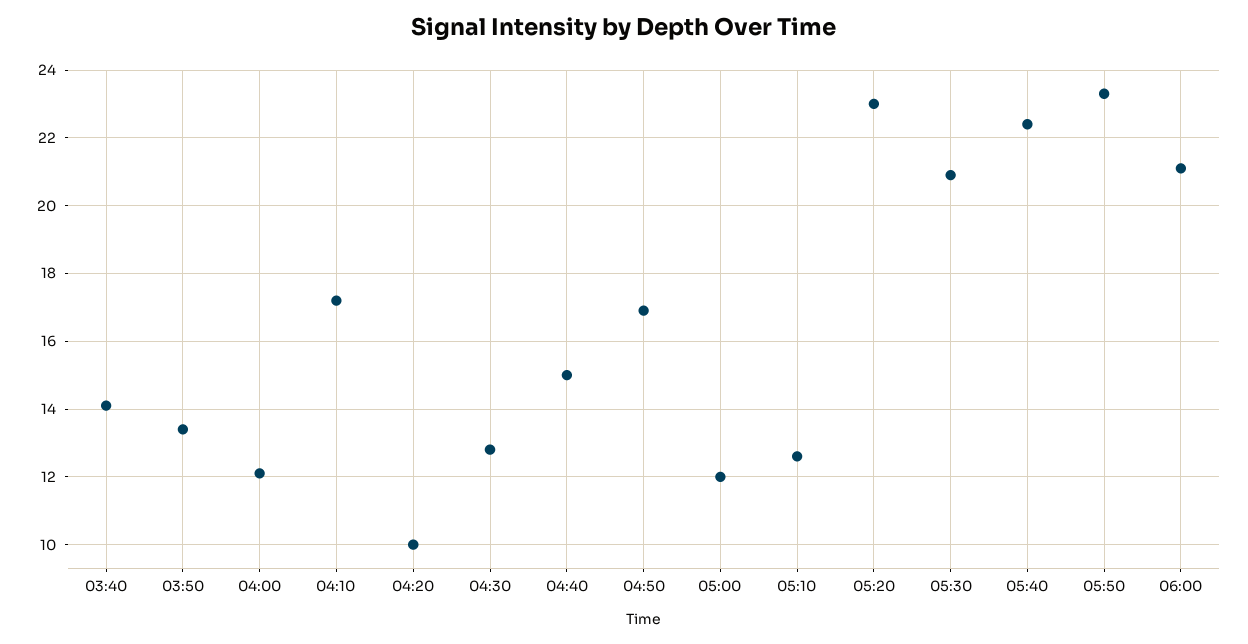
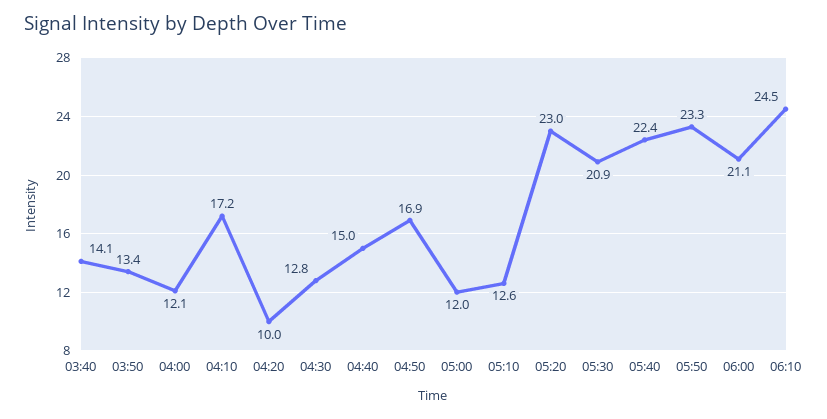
06:10: none -> 24.5

